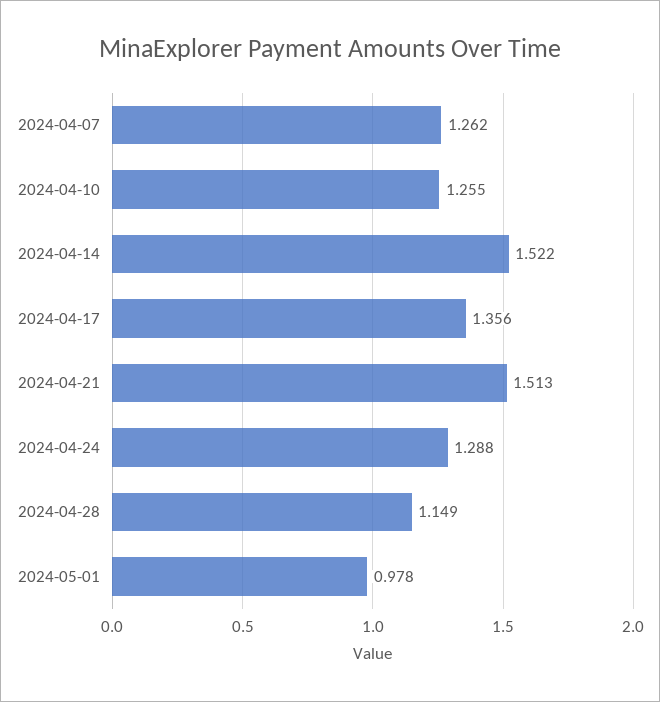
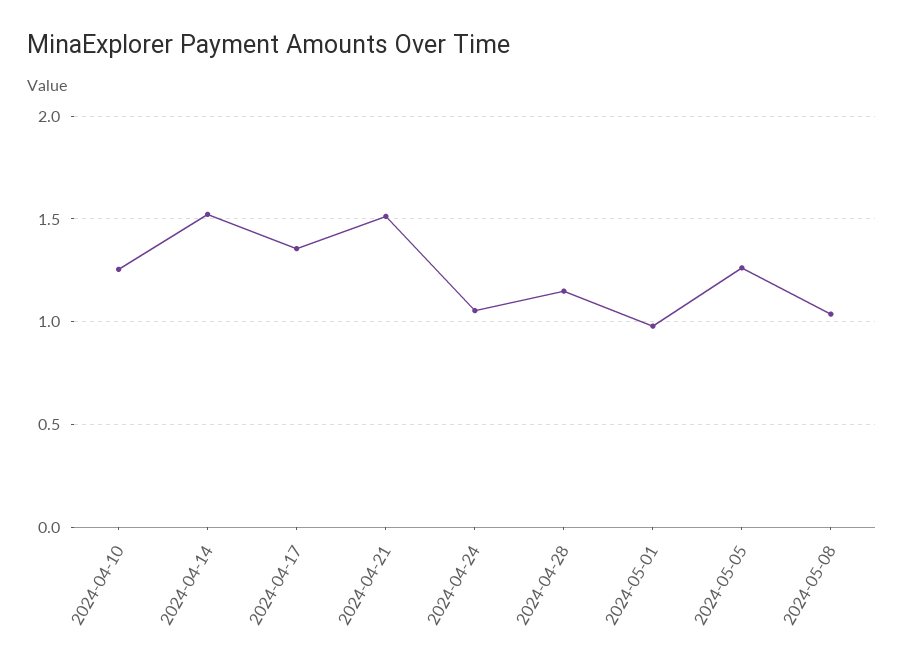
2024-04-07: 1.262 -> none
2024-04-24: 1.288 -> 1.05
2024-05-05: none -> 1.25
2024-05-08: none -> 1.05

